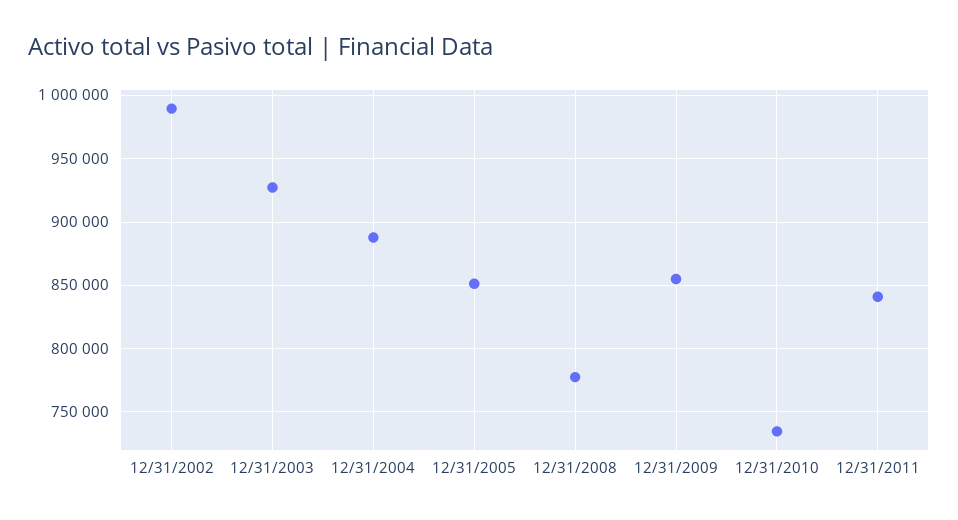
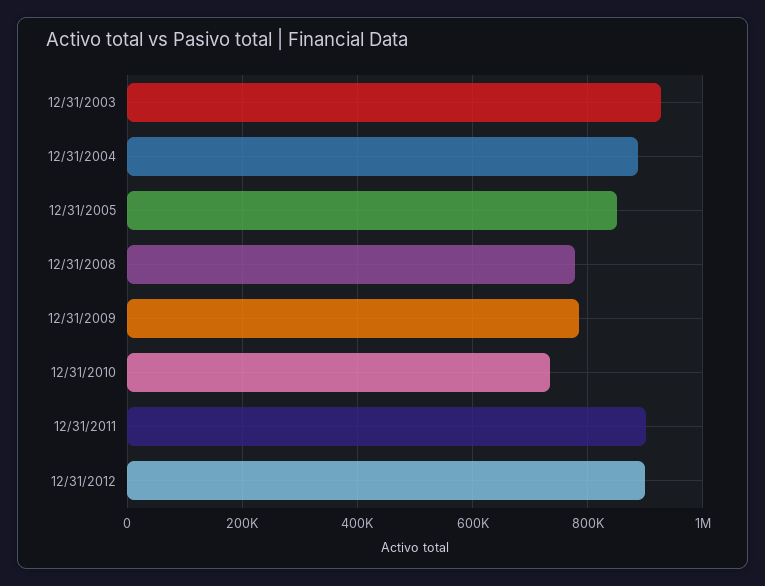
12/31/2002: 990000 -> none
12/31/2009: 855000 -> 780000
12/31/2011: 840000 -> 900000
12/31/2012: none -> 900000

